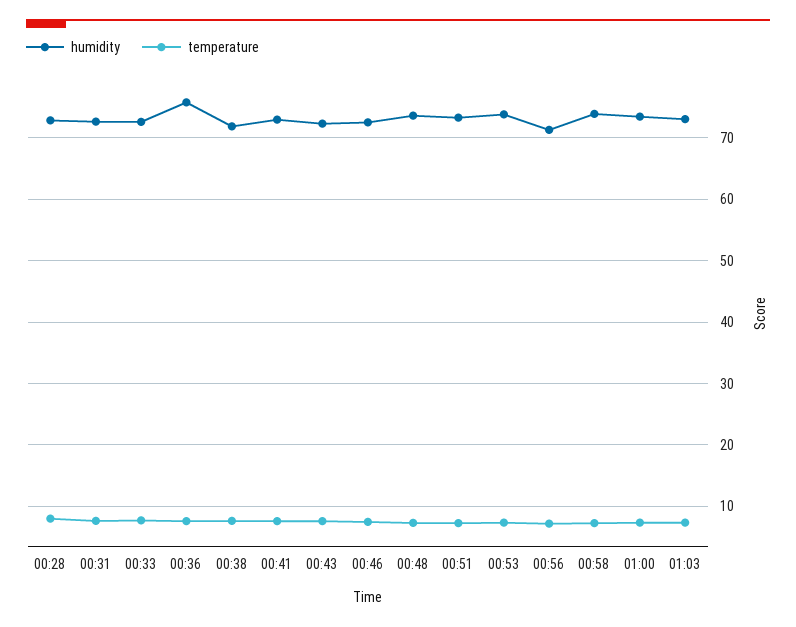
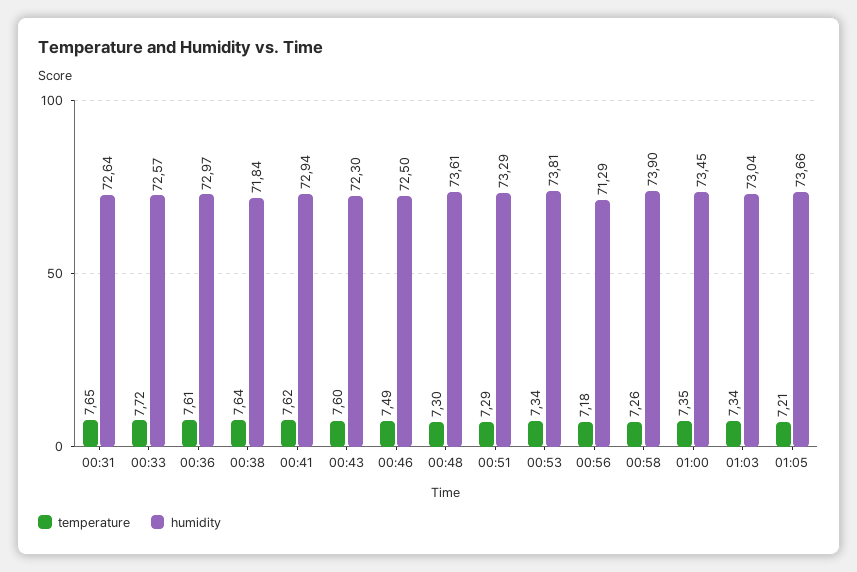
humidity, 00:28: 73 -> none
temperature, 00:28: 8 -> none
humidity, 00:36: 76 -> 72.97
temperature, 01:05: none -> 7.21
humidity, 01:05: none -> 73.66

